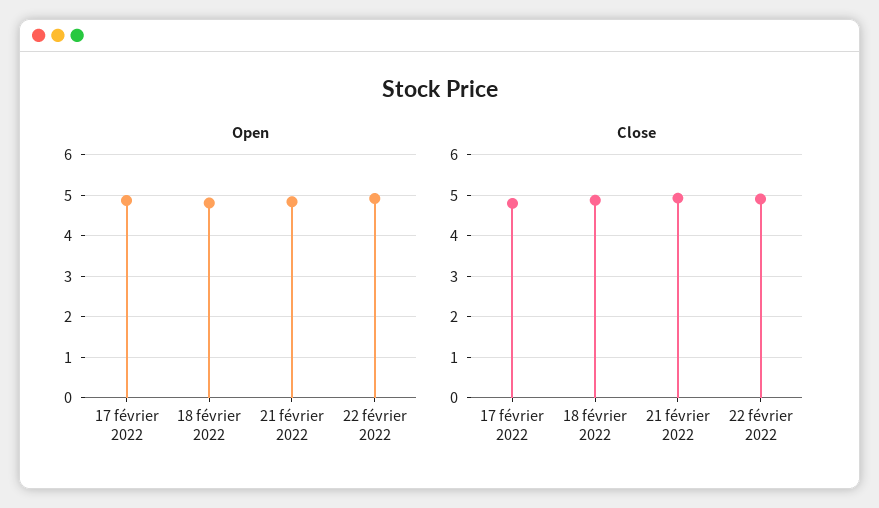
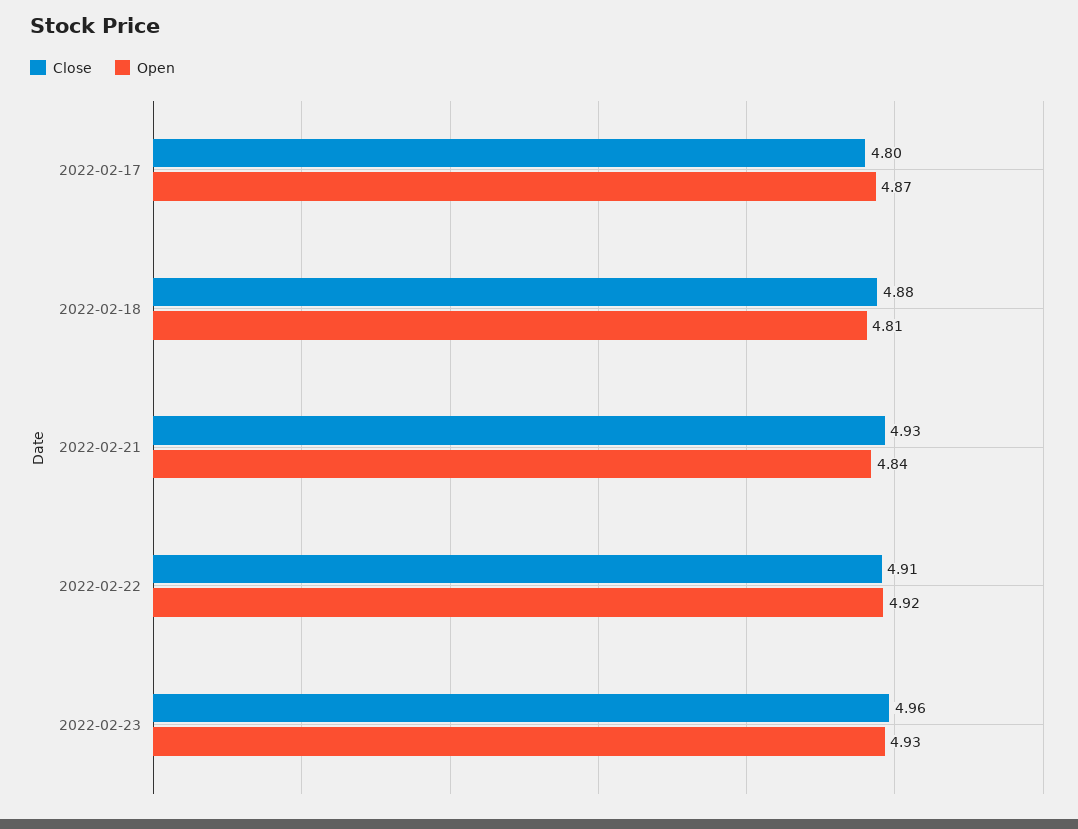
Close, 2022-02-23: none -> 4.96
Open, 2022-02-23: none -> 4.93

